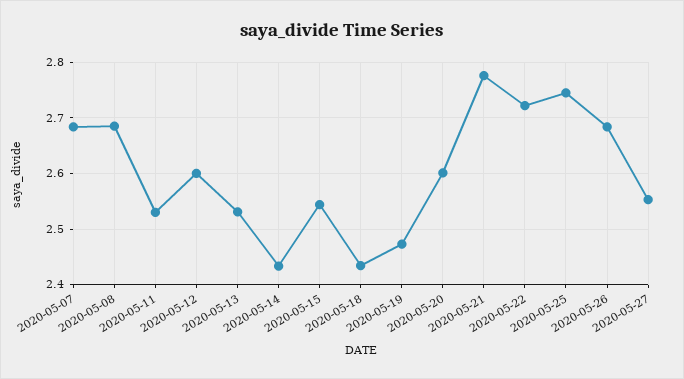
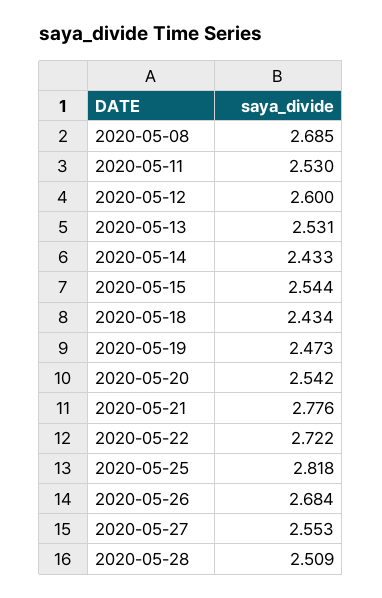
2020-05-07: 2.68 -> none
2020-05-20: 2.6 -> 2.542
2020-05-25: 2.74 -> 2.818
2020-05-28: none -> 2.509

